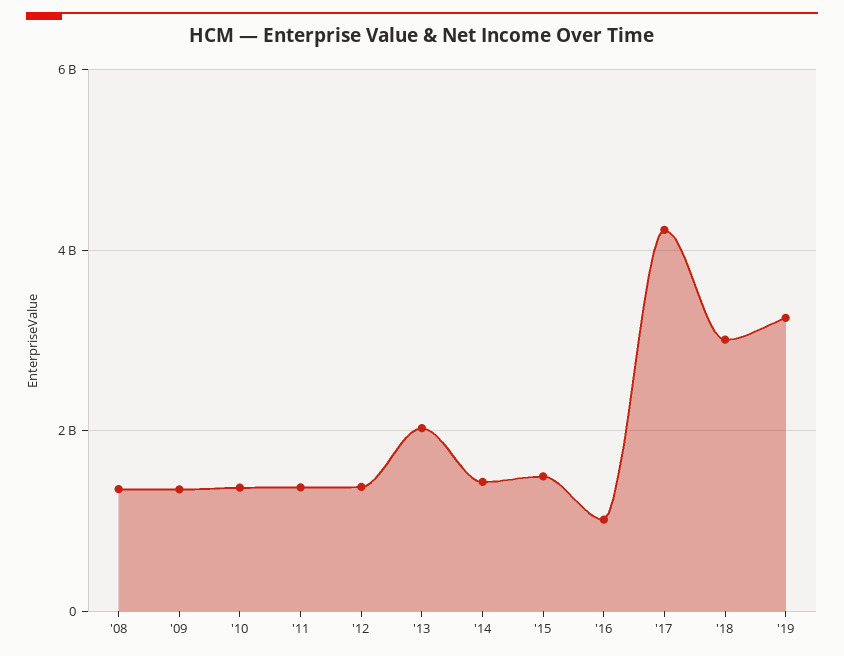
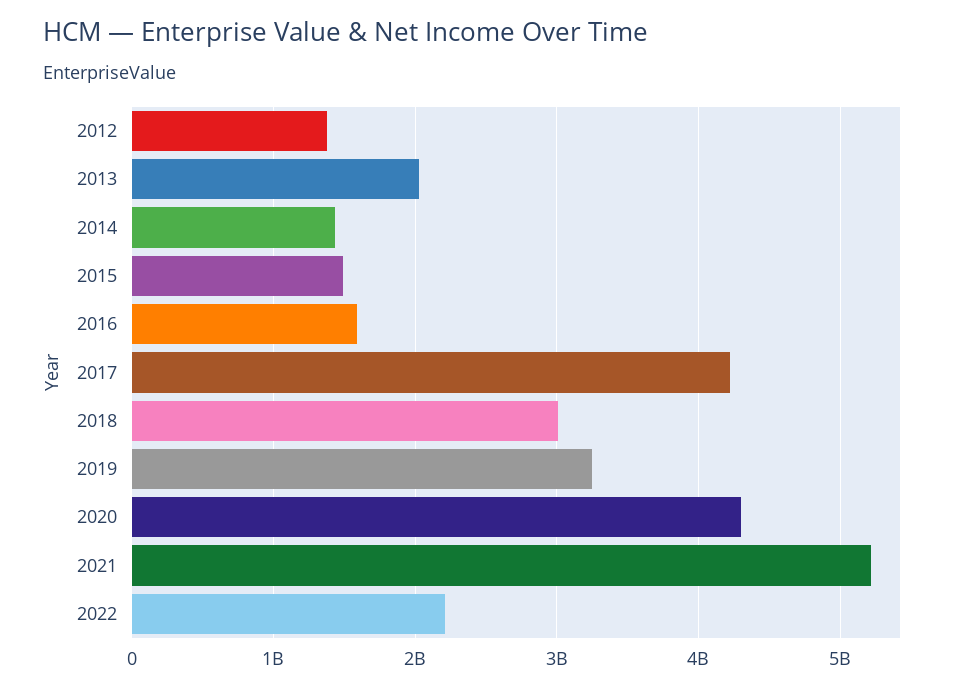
'08: 1400000000 -> none
'09: 1400000000 -> none
'10: 1400000000 -> none
'11: 1400000000 -> none
'16: 1000000000 -> 1600000000
2020: none -> 4300000000
2021: none -> 5200000000
2022: none -> 2200000000

